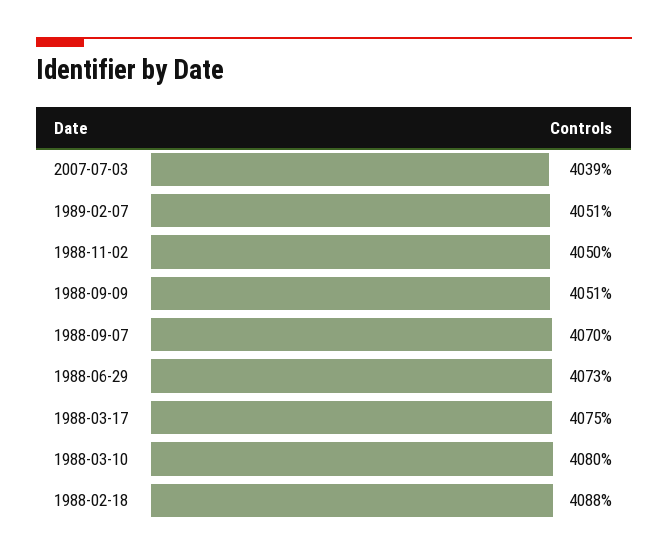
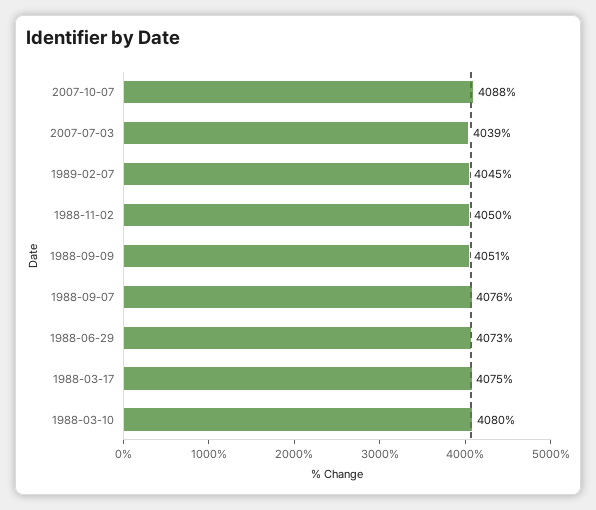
1989-02-07: 4051 -> 4045
1988-09-07: 4070 -> 4076
1988-02-18: 4088 -> none
2007-10-07: none -> 4088

